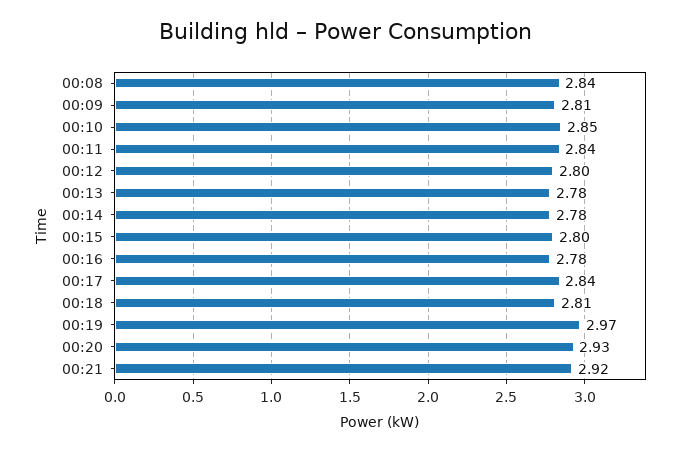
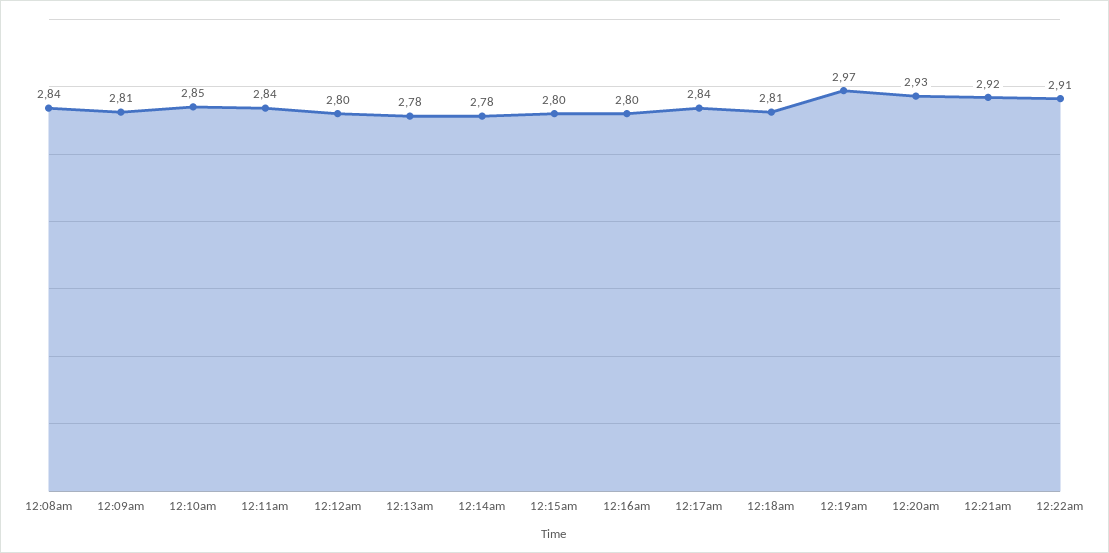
00:16: 2.78 -> 2.8
12:22am: none -> 2.91

